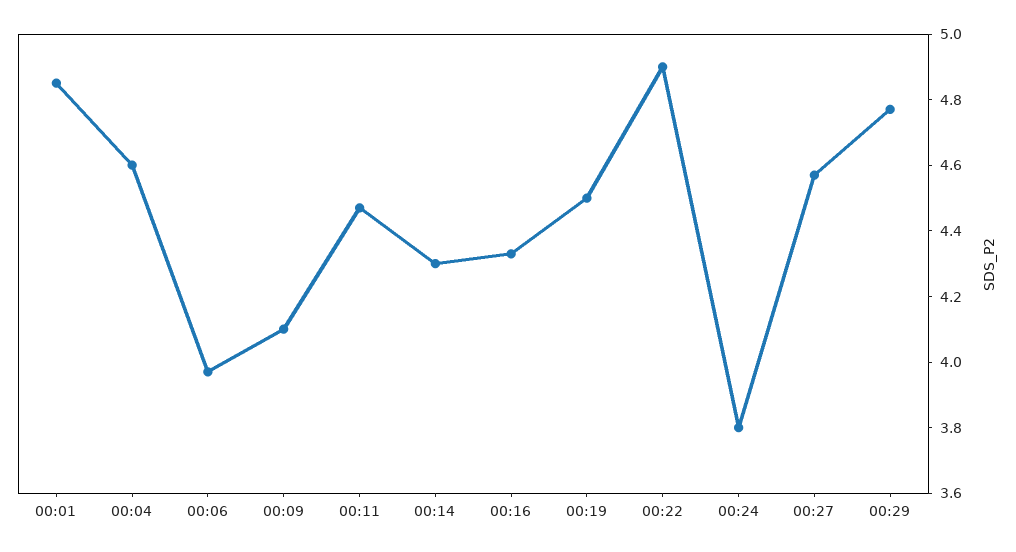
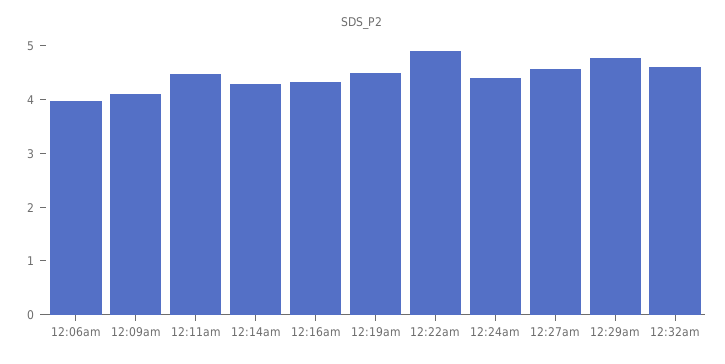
00:01: 4.85 -> none
00:04: 4.6 -> none
00:24: 3.8 -> 4.4
12:32am: none -> 4.6

